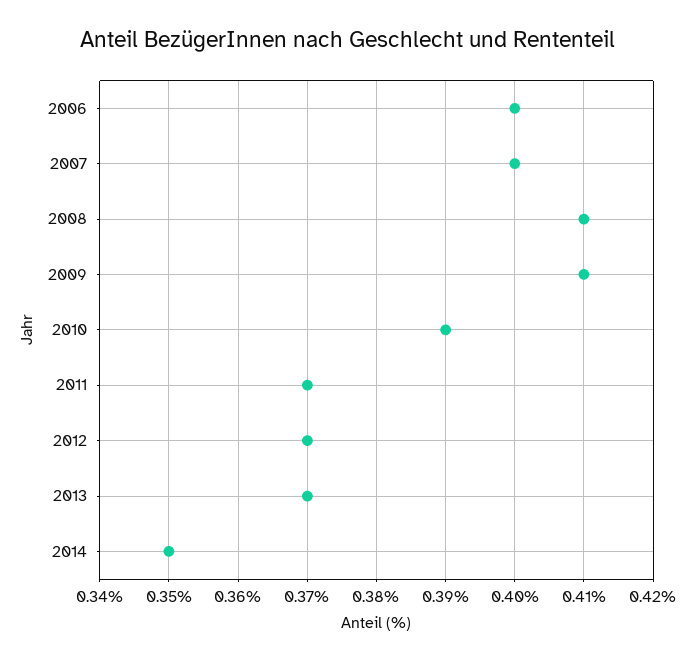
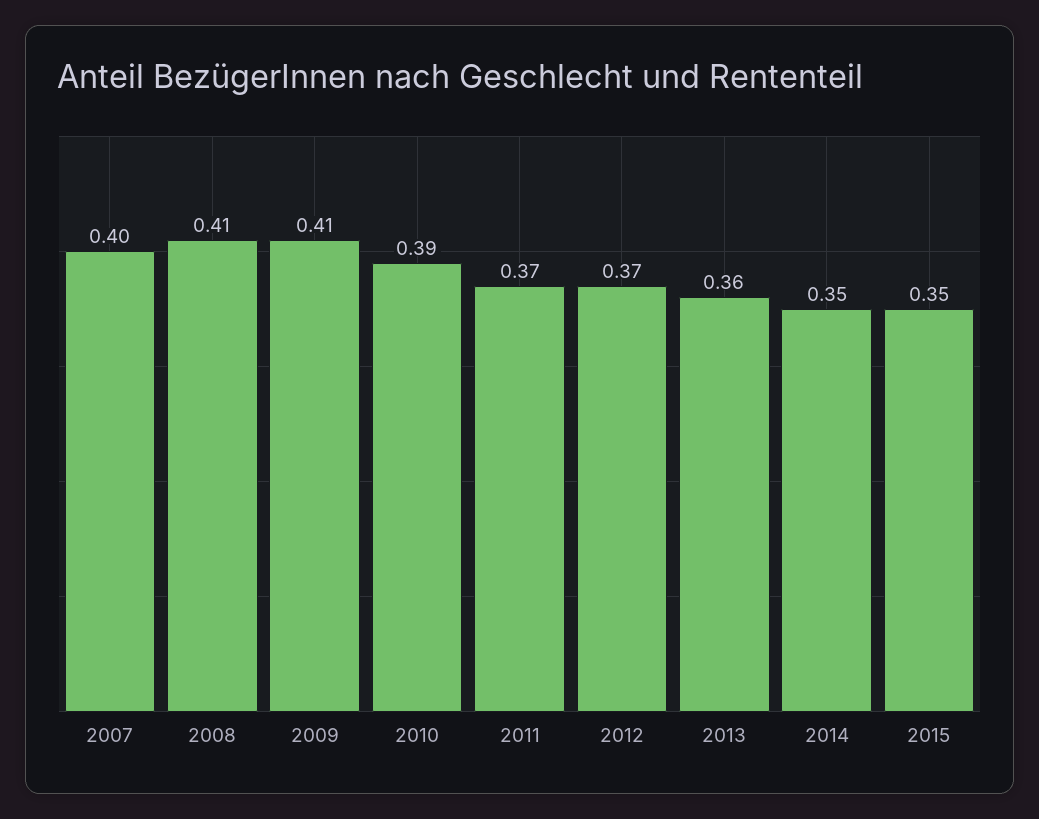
2006: 0.4 -> none
2013: 0.37 -> 0.36
2015: none -> 0.35

